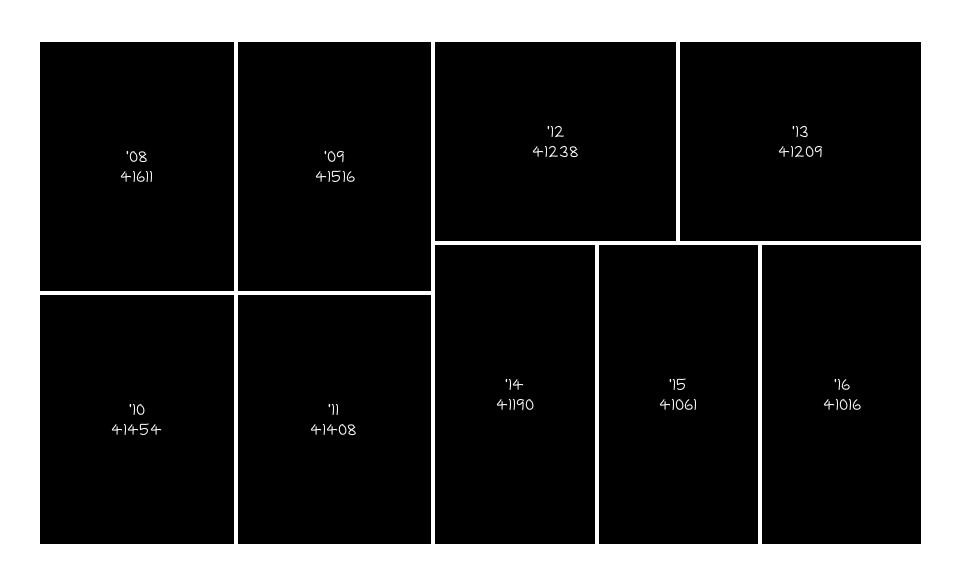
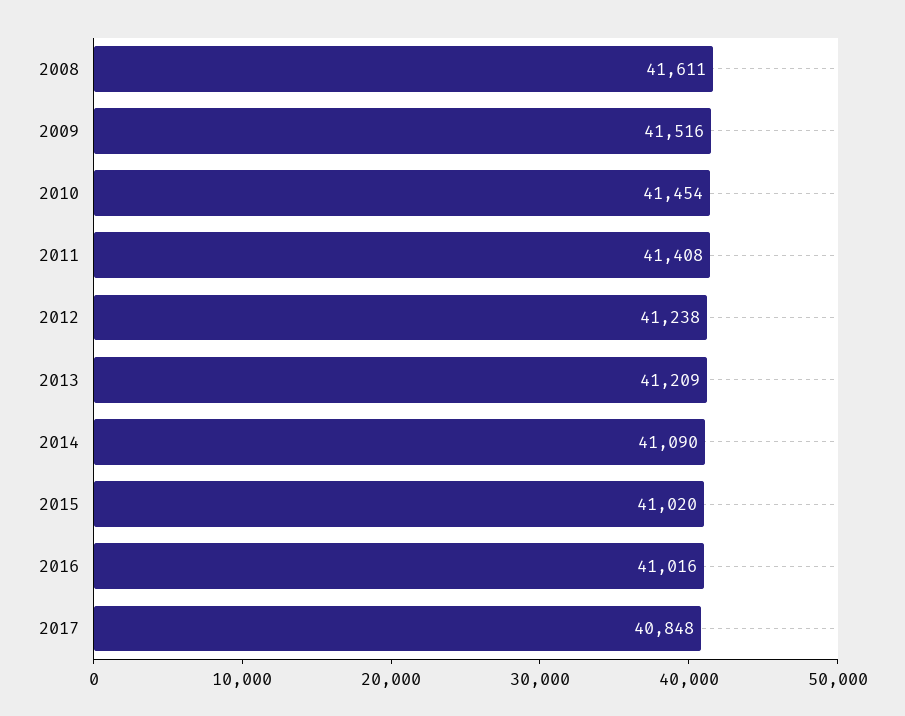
'14: 41190 -> 41090
'15: 41061 -> 41020
2017: none -> 40848

